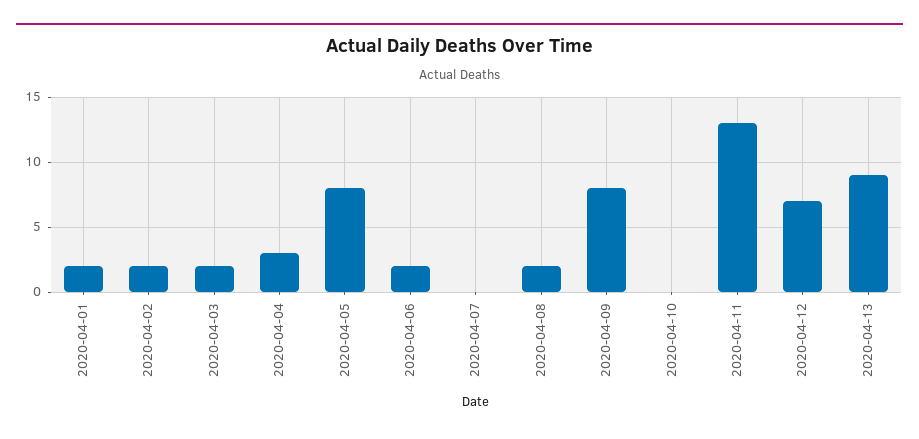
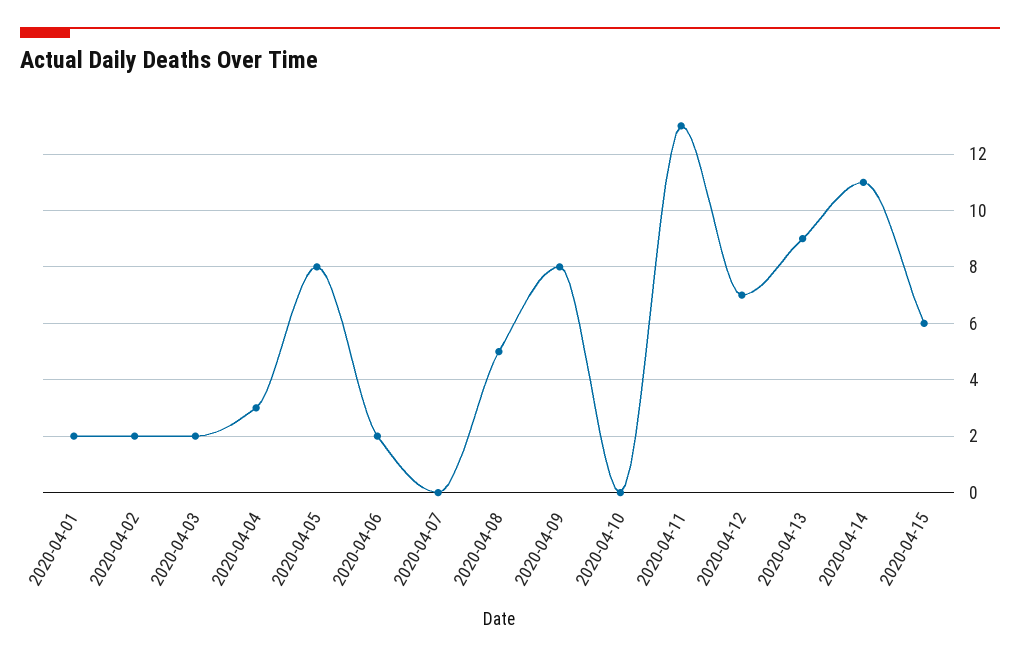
2020-04-08: 2 -> 5
2020-04-14: none -> 11
2020-04-15: none -> 6

